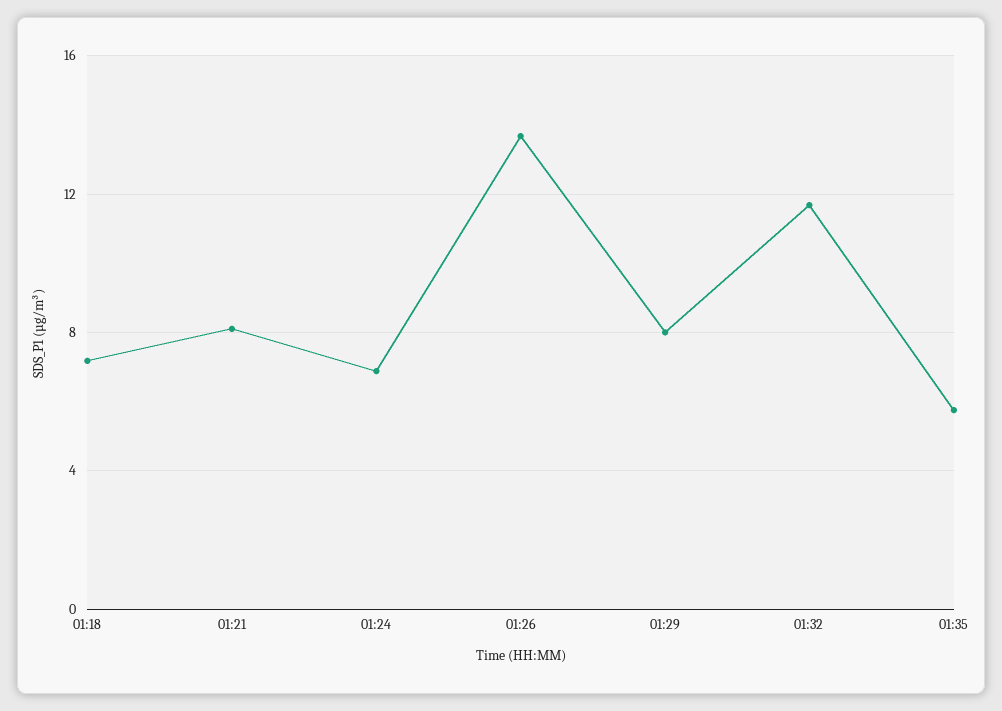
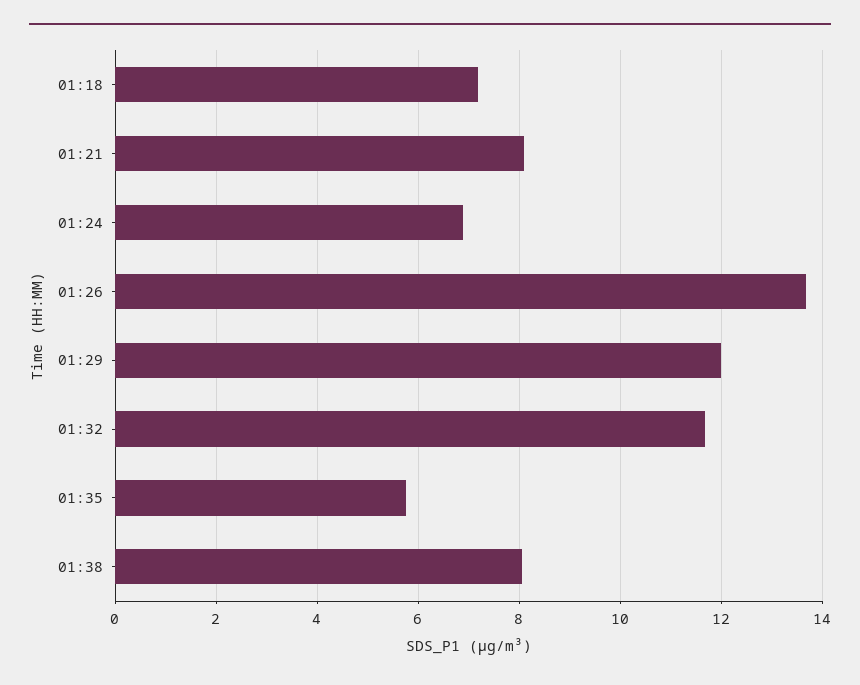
01:29: 8 -> 12
01:38: none -> 8

